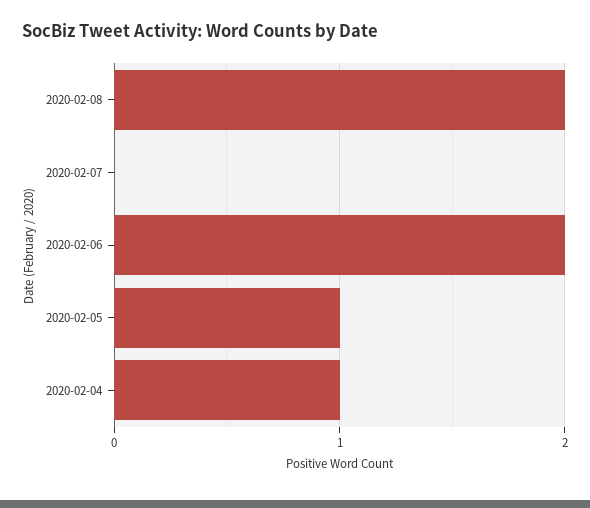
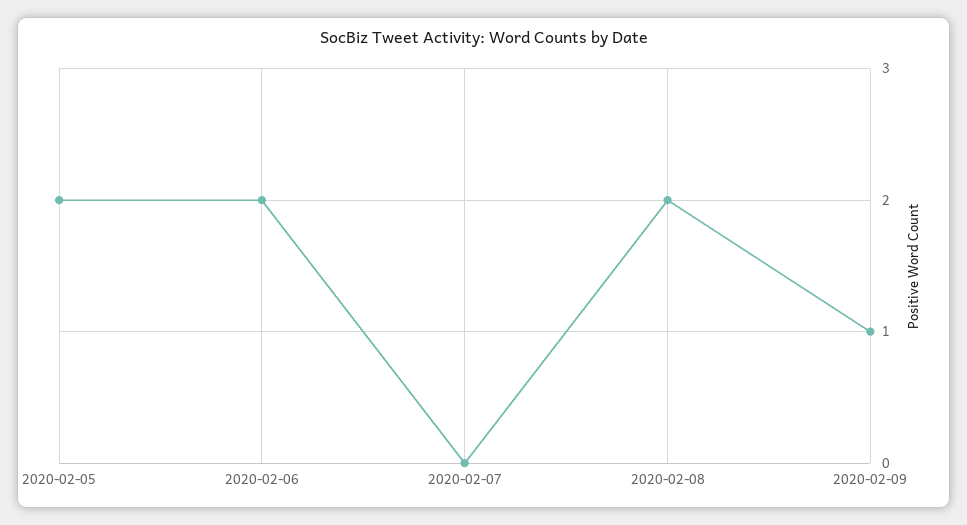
2020-02-05: 1 -> 2
2020-02-04: 1 -> none
2020-02-09: none -> 1

